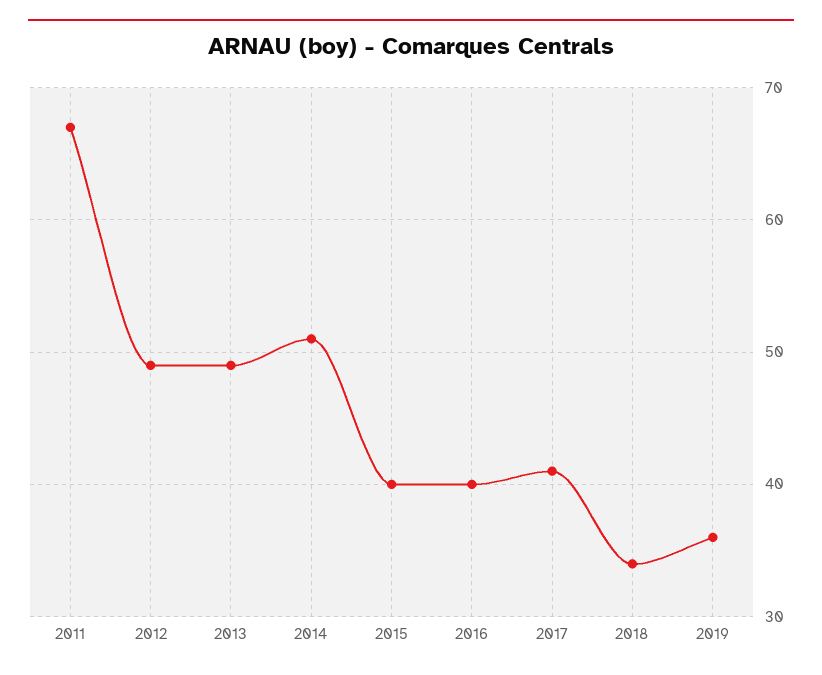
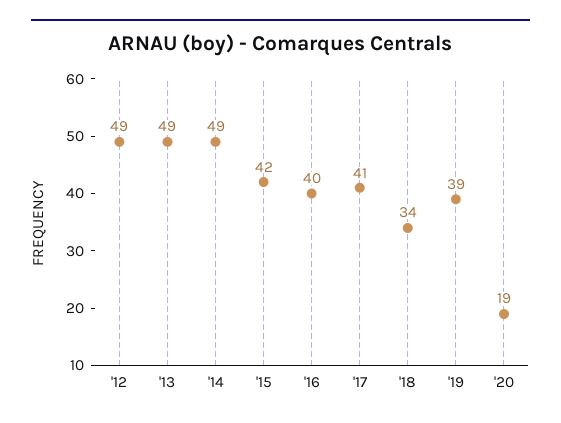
2011: 67 -> none
2014: 51 -> 49
2015: 40 -> 42
2019: 36 -> 39
'20: none -> 19

